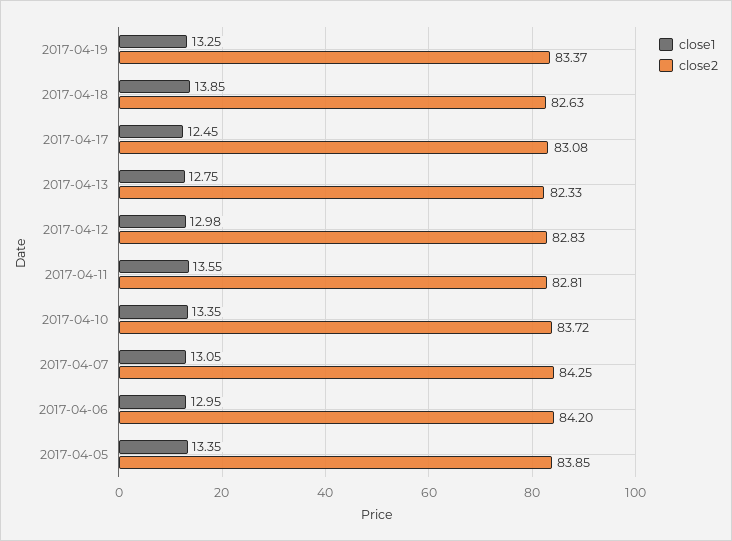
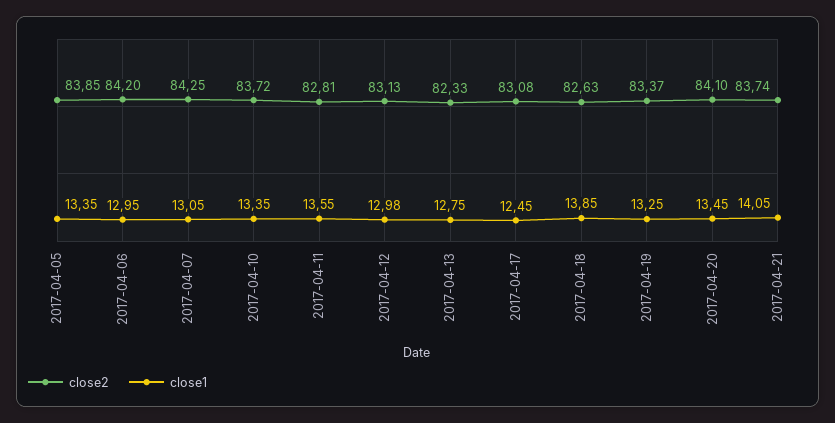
close2, 2017-04-12: 82.83 -> 83.13
close2, 2017-04-20: none -> 84.1
close1, 2017-04-20: none -> 13.45
close2, 2017-04-21: none -> 83.74
close1, 2017-04-21: none -> 14.05

